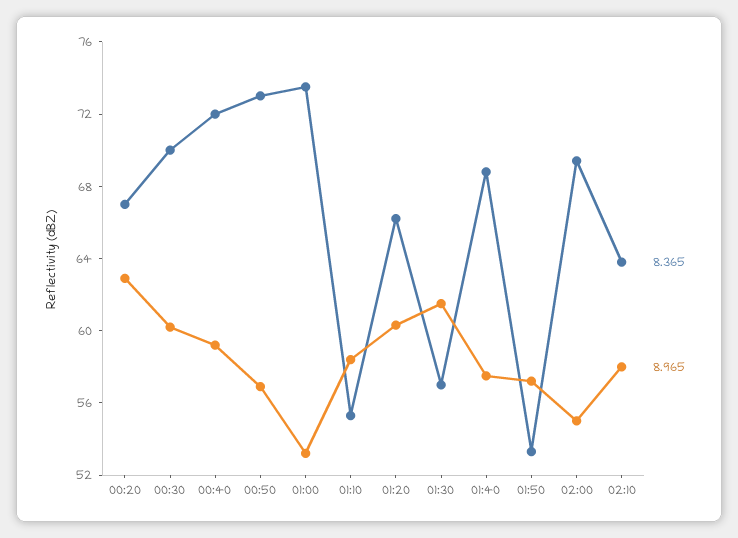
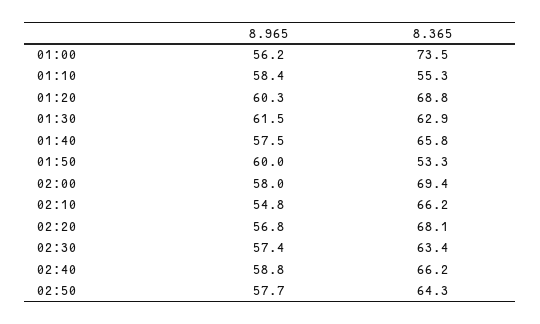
8.365, 00:20: 67 -> none
8.965, 00:20: 63 -> none
8.365, 00:30: 70 -> none
8.965, 00:30: 60 -> none
8.365, 00:40: 72 -> none
8.965, 00:40: 59 -> none
8.365, 00:50: 73 -> none
8.965, 00:50: 57 -> none
8.965, 01:00: 53 -> 56.2
8.365, 01:20: 66 -> 68.8
8.365, 01:30: 57 -> 62.9
8.365, 01:40: 69 -> 65.8
8.965, 01:50: 57 -> 60
8.965, 02:00: 55 -> 58
8.365, 02:10: 64 -> 66.2
8.965, 02:10: 58 -> 54.8
8.965, 02:20: none -> 56.8
8.365, 02:20: none -> 68.1
8.965, 02:30: none -> 57.4
8.365, 02:30: none -> 63.4
8.965, 02:40: none -> 58.8
8.365, 02:40: none -> 66.2
8.965, 02:50: none -> 57.7
8.365, 02:50: none -> 64.3

